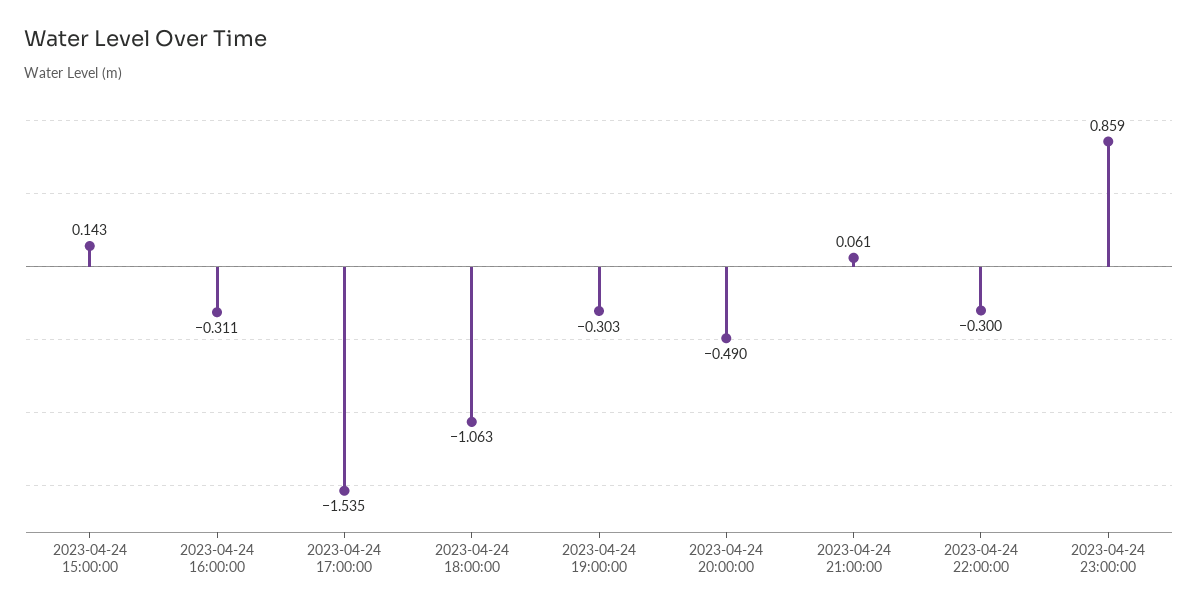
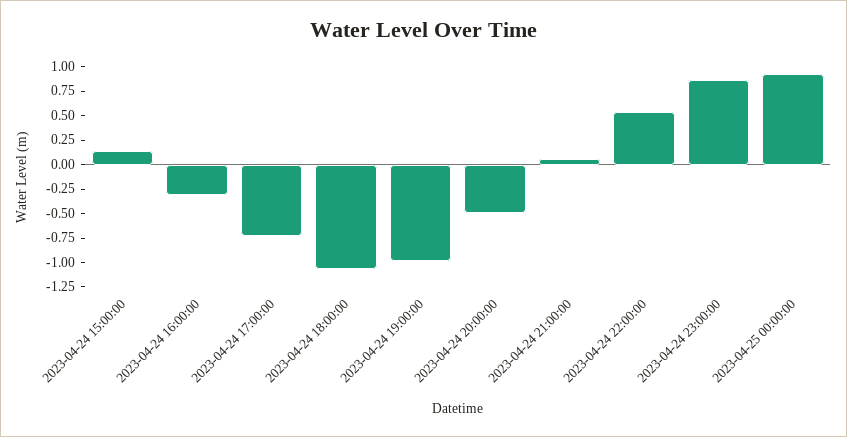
2023-04-24 17:00:00: -1.535 -> -0.75
2023-04-24 19:00:00: -0.303 -> -1
2023-04-24 22:00:00: -0.3 -> 0.5
2023-04-25 00:00:00: none -> 1

